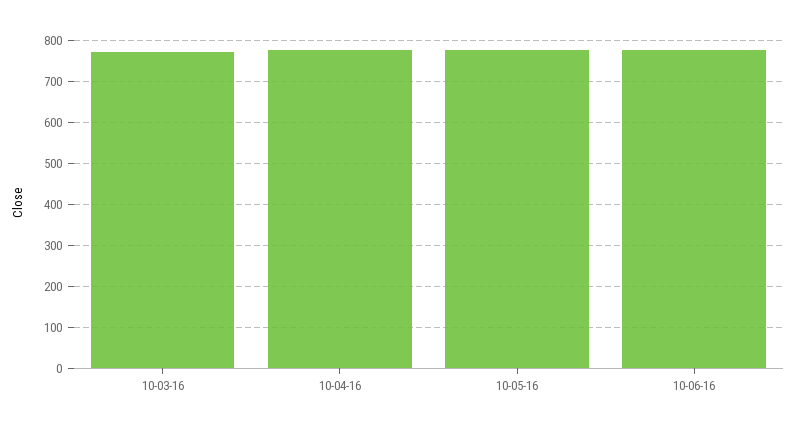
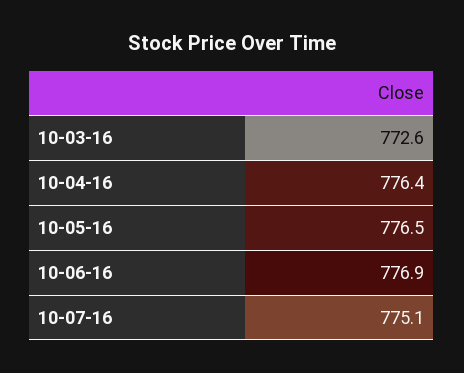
10-07-16: none -> 775.1

